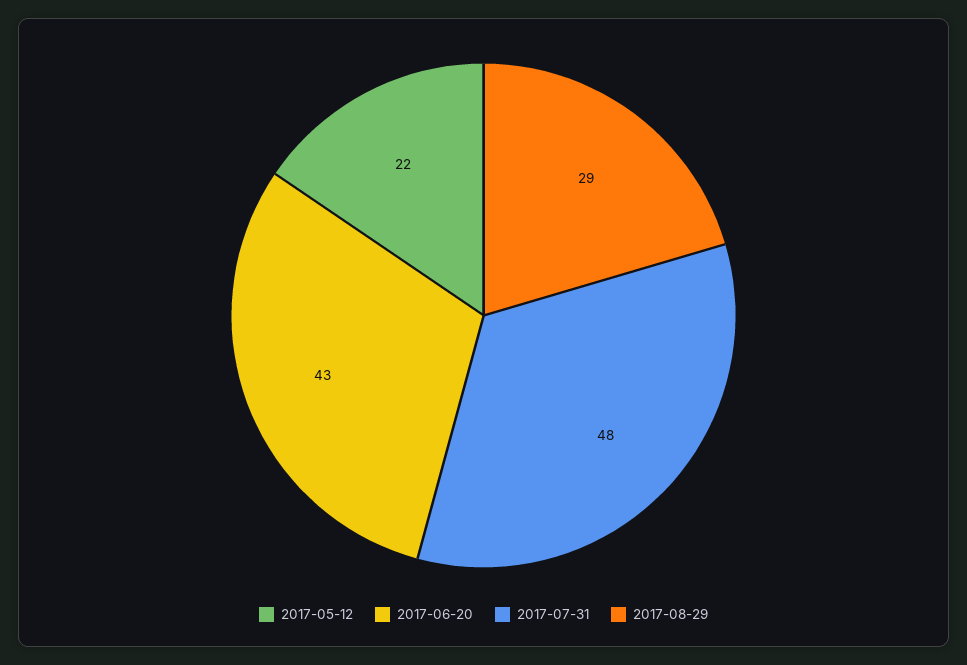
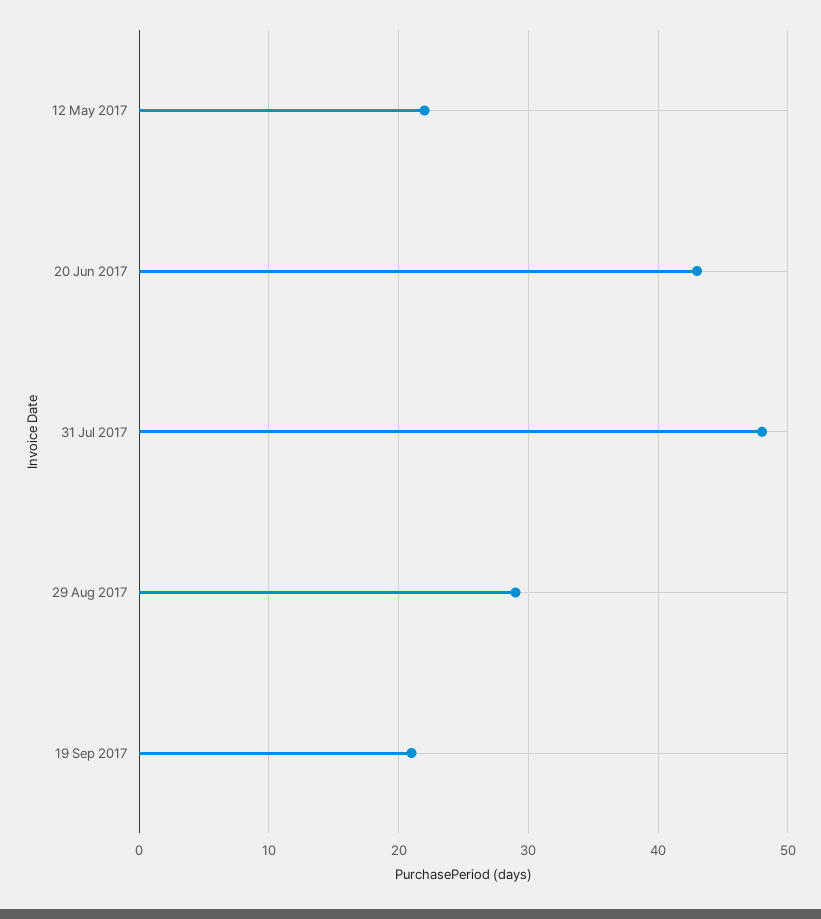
19 Sep 2017: none -> 21

